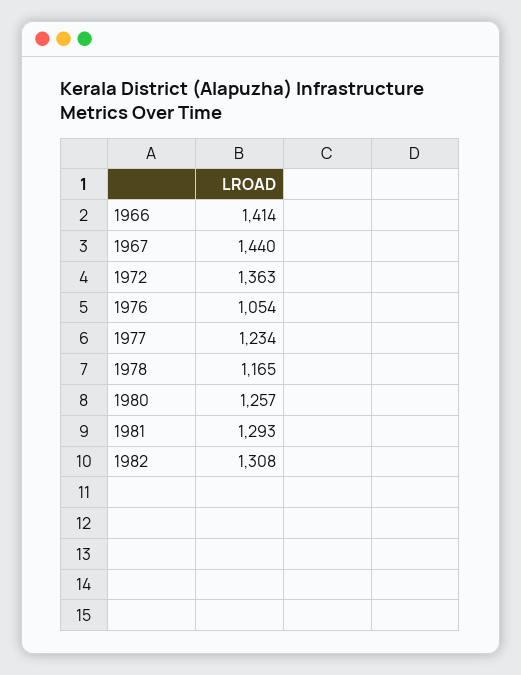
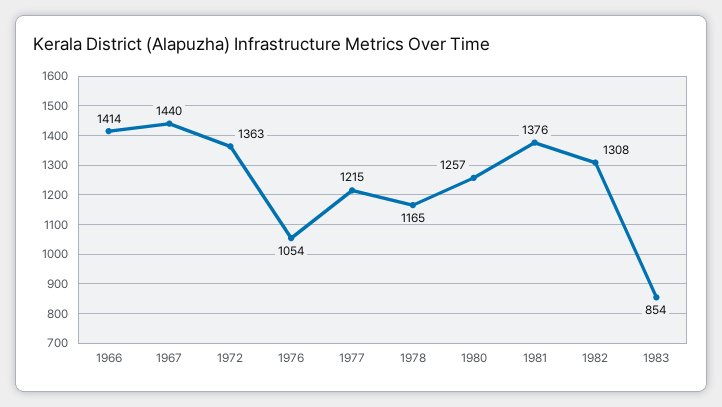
1977: 1234 -> 1215
1981: 1293 -> 1376
1983: none -> 854

